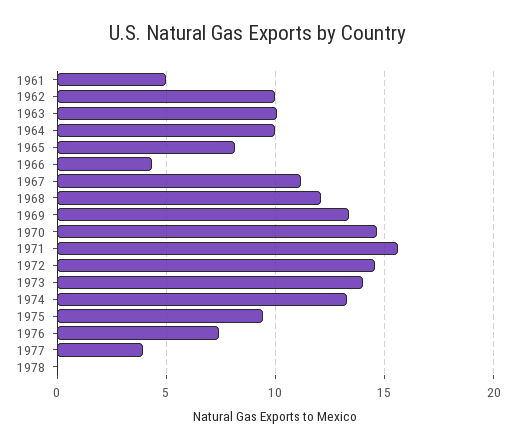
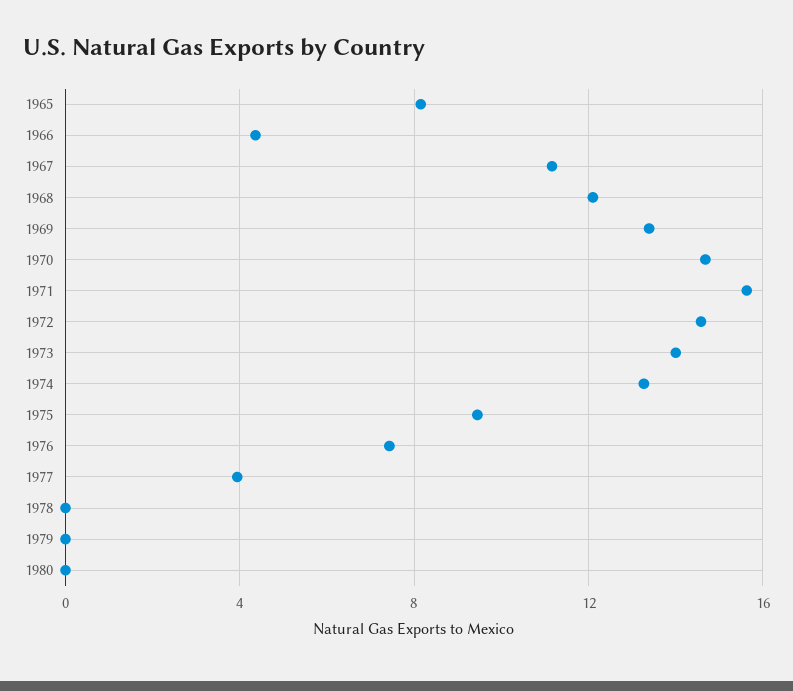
1961: 5 -> none
1962: 10 -> none
1963: 10 -> none
1964: 10 -> none
1979: none -> 0
1980: none -> 0

